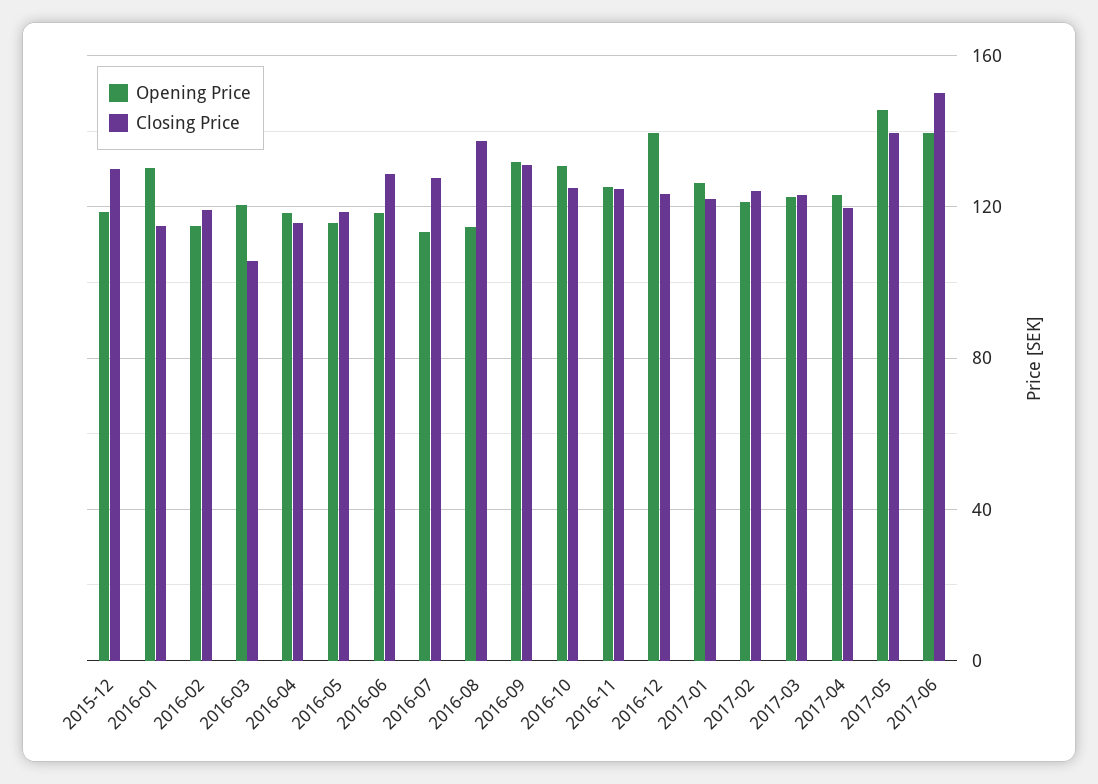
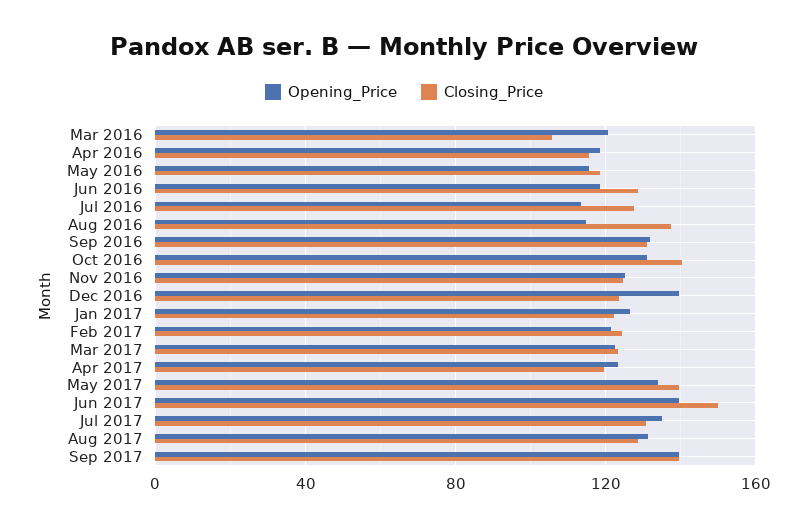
Opening Price, 2015-12: 120 -> none
Closing Price, 2015-12: 130 -> none
Opening Price, 2016-01: 130 -> none
Closing Price, 2016-01: 115 -> none
Opening Price, 2016-02: 115 -> none
Closing Price, 2016-02: 120 -> none
Closing Price, 2016-10: 125 -> 140
Opening Price, 2017-05: 145 -> 135
Opening Price, Jul 2017: none -> 135
Closing Price, Jul 2017: none -> 130
Opening Price, Aug 2017: none -> 130
Closing Price, Aug 2017: none -> 130
Opening Price, Sep 2017: none -> 140
Closing Price, Sep 2017: none -> 140

